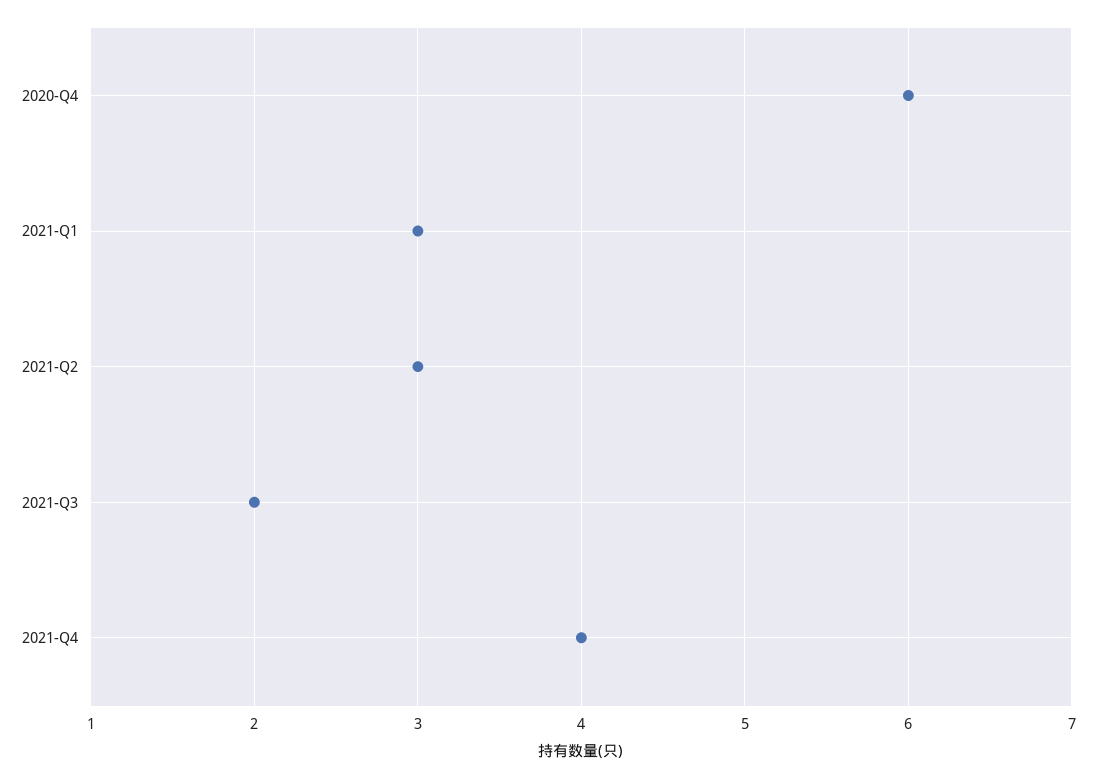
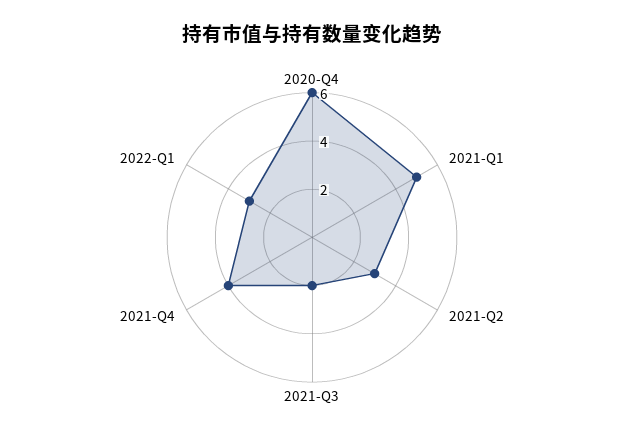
2021-Q1: 3 -> 5
2022-Q1: none -> 3

